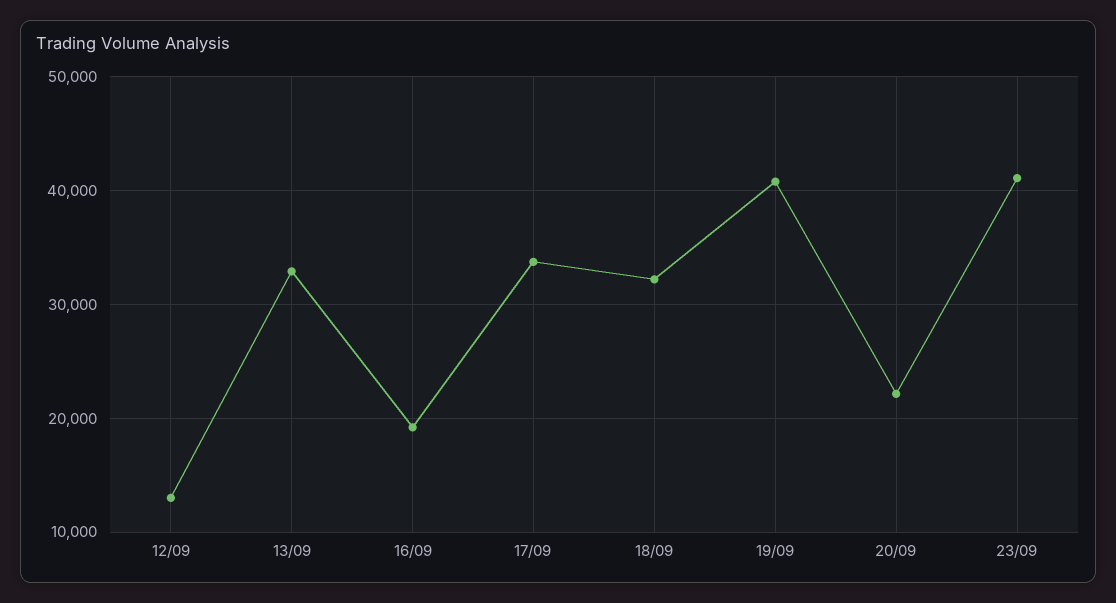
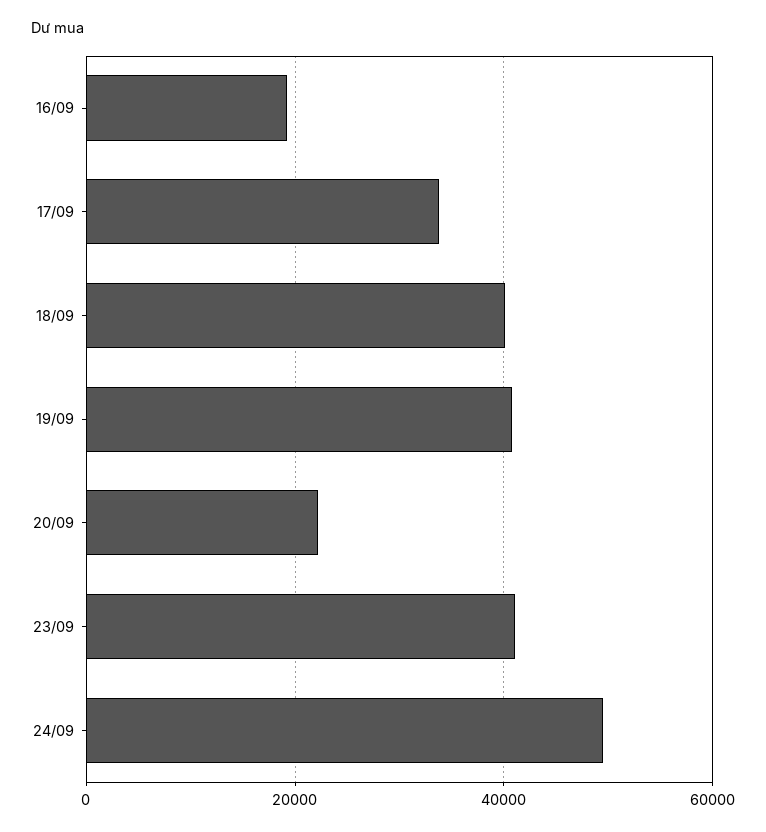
12/09: 13000 -> none
13/09: 33000 -> none
18/09: 32000 -> 40000
24/09: none -> 50000

